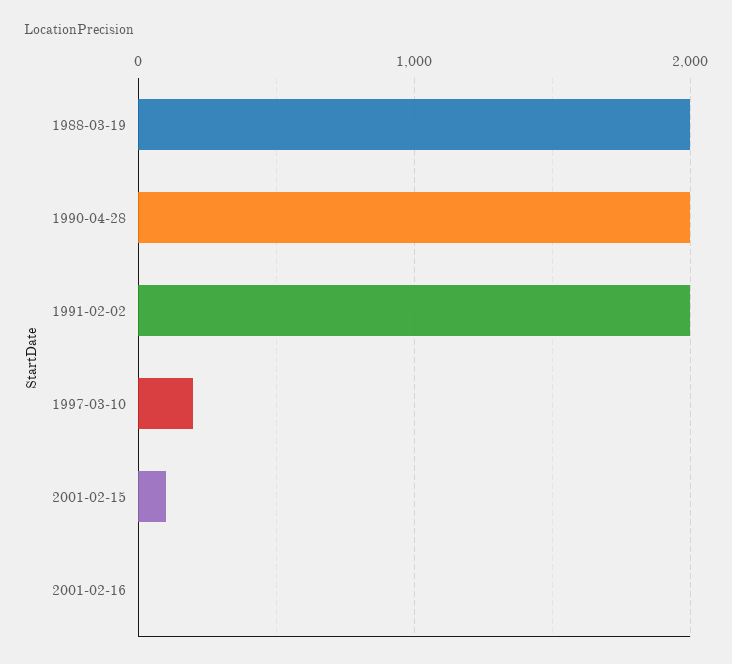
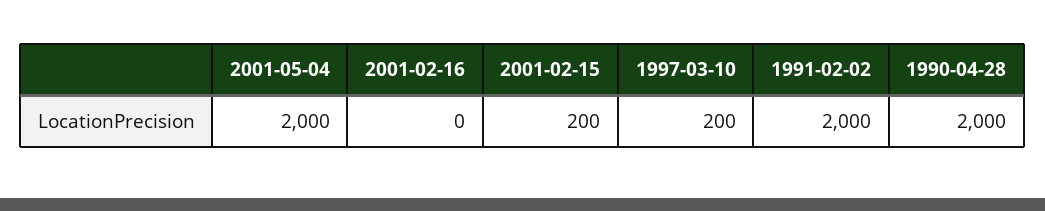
1988-03-19: 2000 -> none
2001-02-15: 100 -> 200
2001-05-04: none -> 2000

